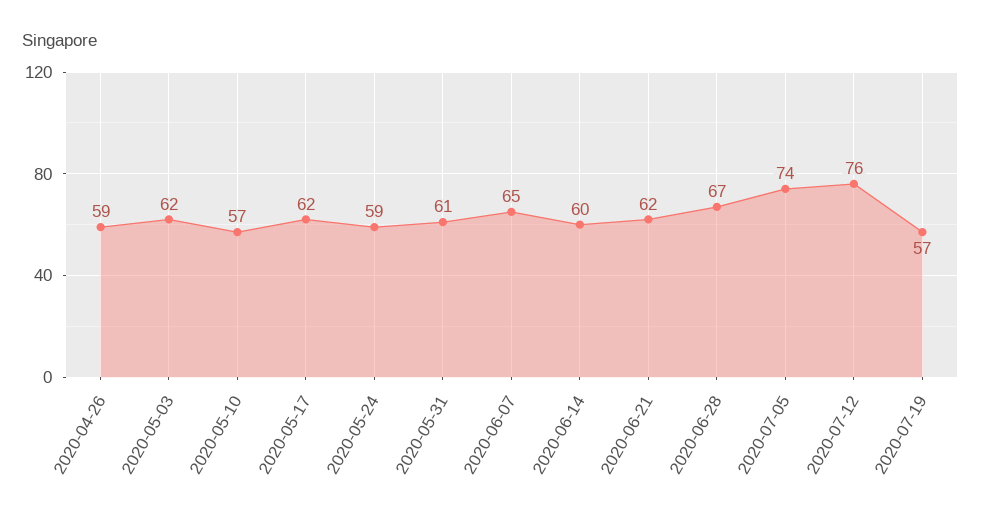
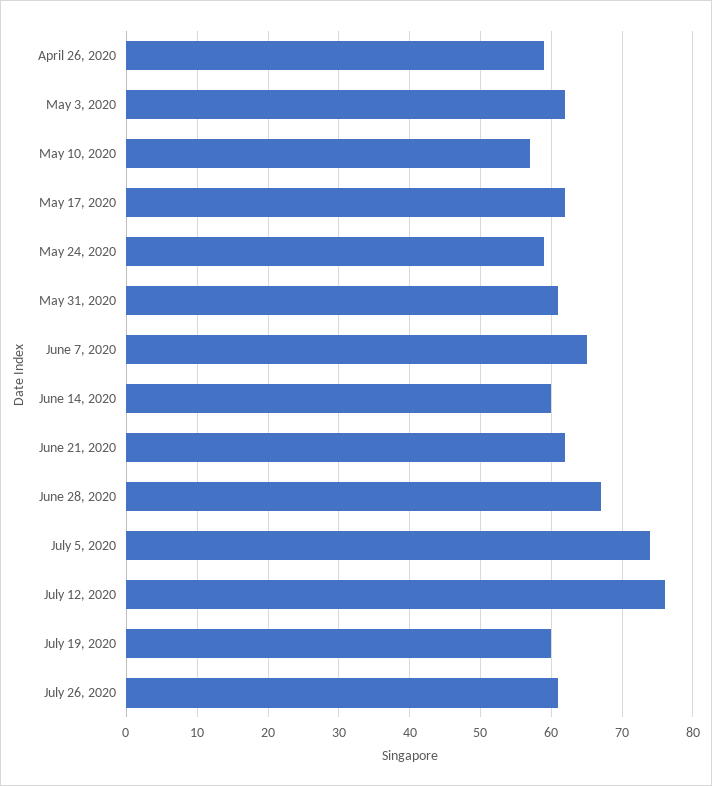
2020-07-19: 57 -> 60
July 26, 2020: none -> 61

